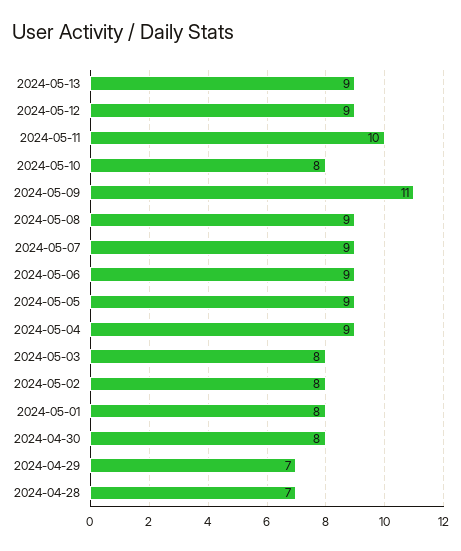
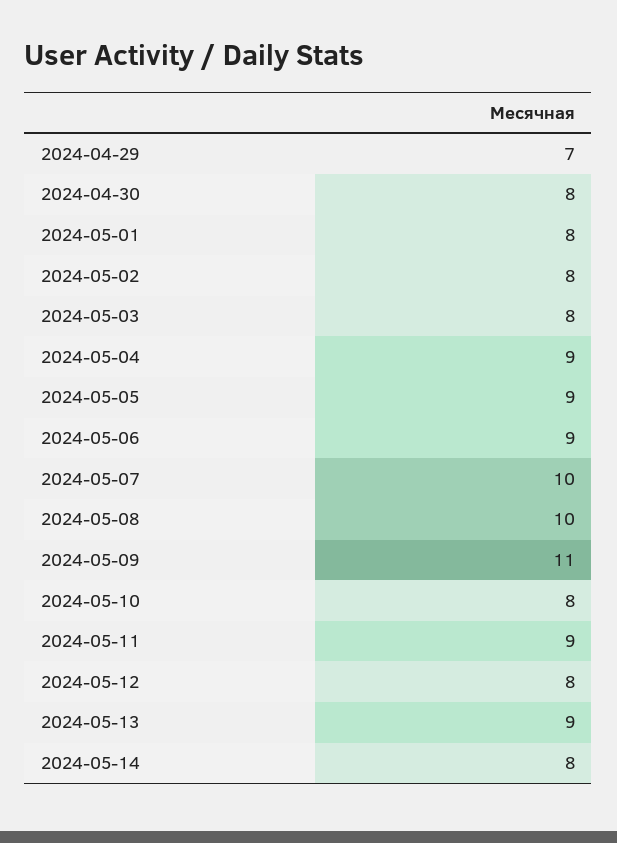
2024-05-12: 9 -> 8
2024-05-11: 10 -> 9
2024-05-08: 9 -> 10
2024-05-07: 9 -> 10
2024-04-28: 7 -> none
2024-05-14: none -> 8

